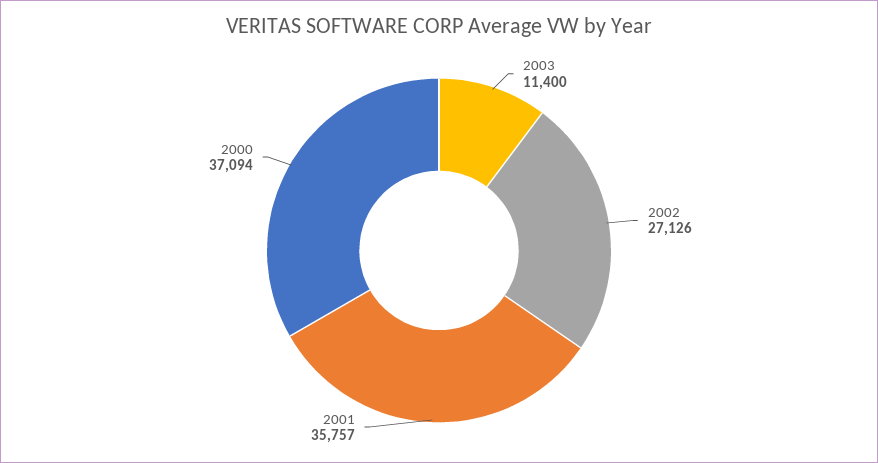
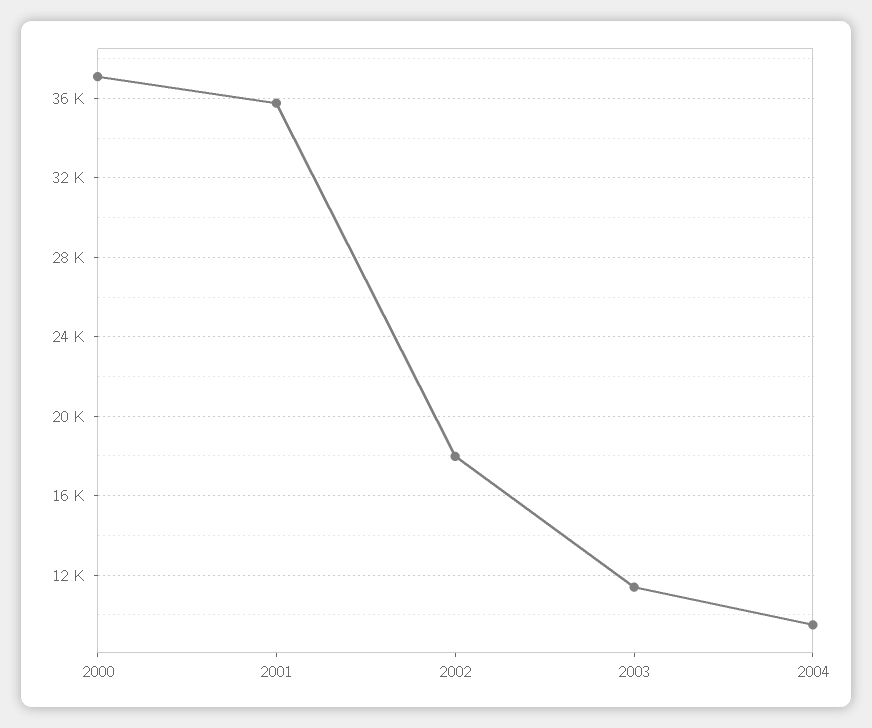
2002: 27126 -> 18000
2004: none -> 9500

